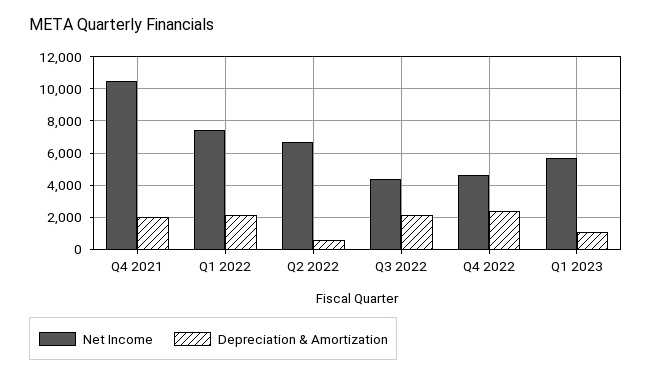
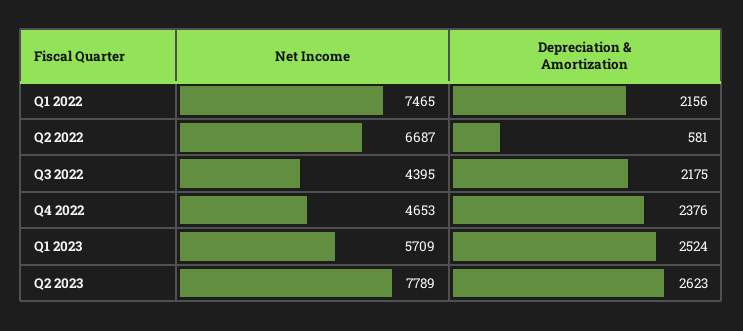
Net Income, Q4 2021: 10500 -> none
Depreciation & Amortization, Q4 2021: 2000 -> none
Depreciation & Amortization, Q1 2023: 1000 -> 2524
Net Income, Q2 2023: none -> 7789
Depreciation & Amortization, Q2 2023: none -> 2623

